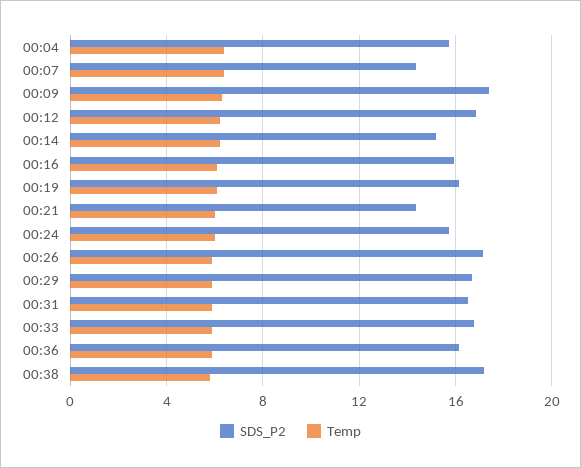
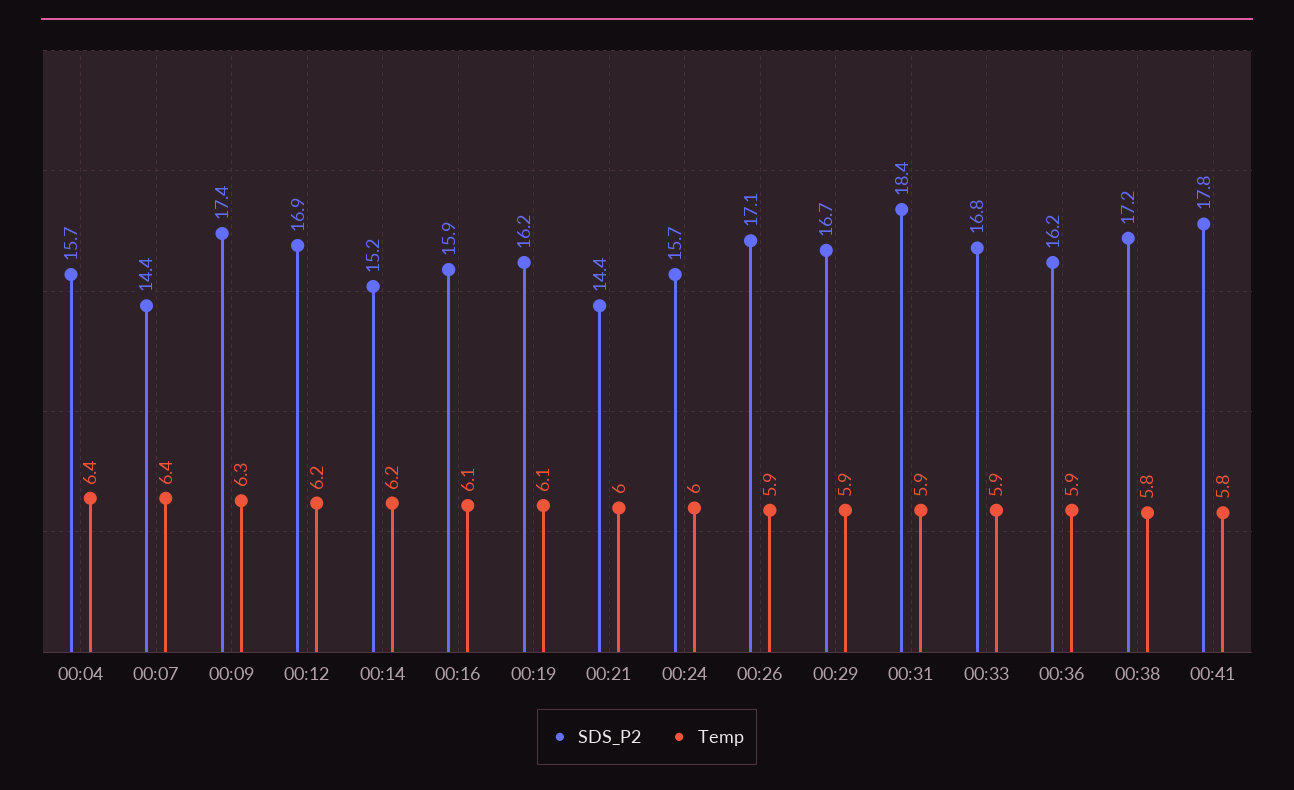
SDS_P2, 00:31: 16.5 -> 18.4
SDS_P2, 00:41: none -> 17.8
Temp, 00:41: none -> 5.8

